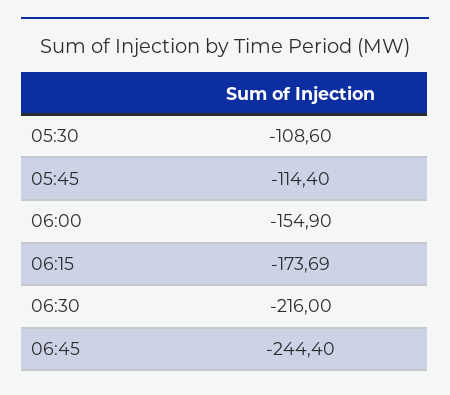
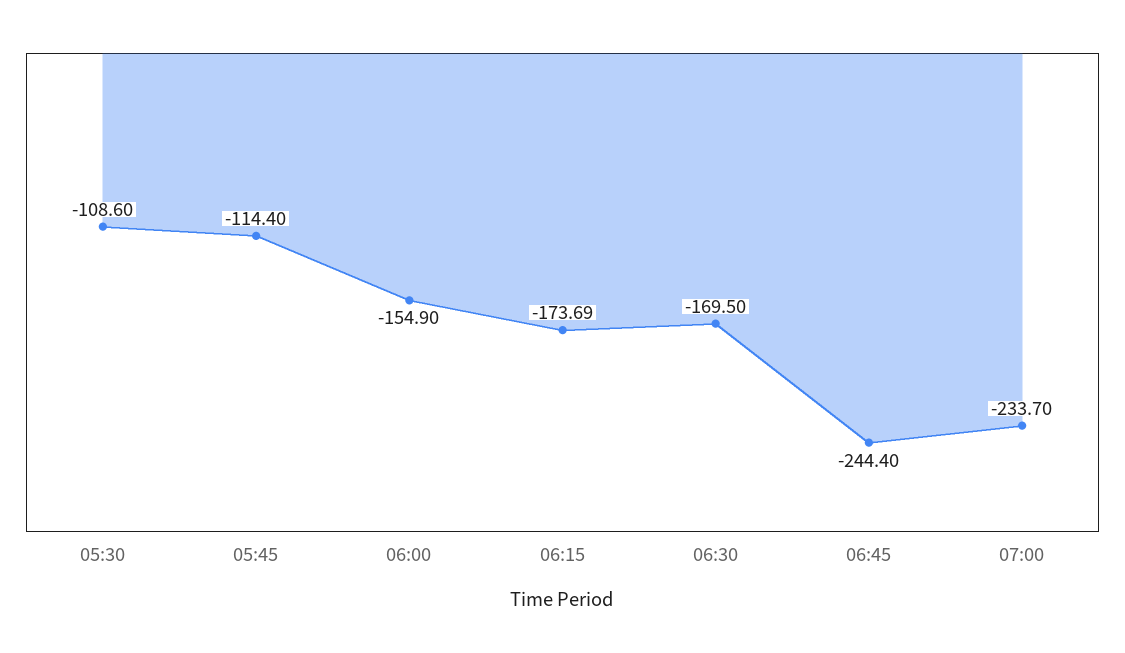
06:30: -216 -> -169.5
07:00: none -> -233.7

